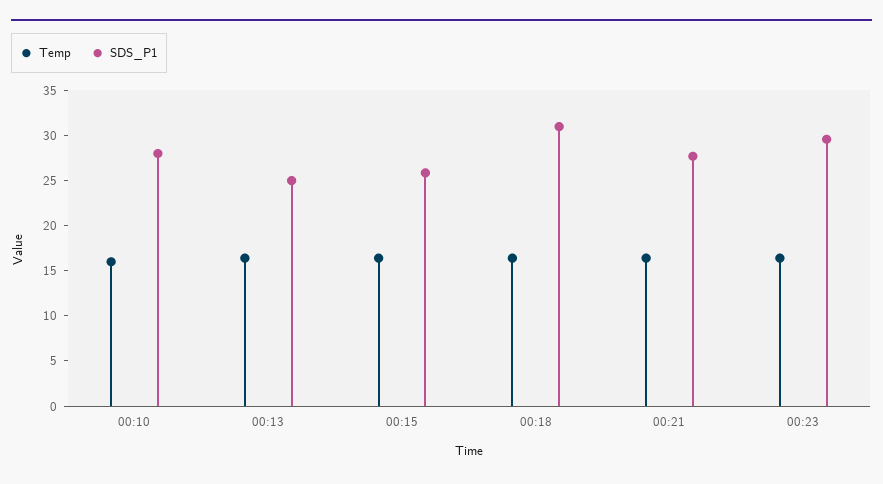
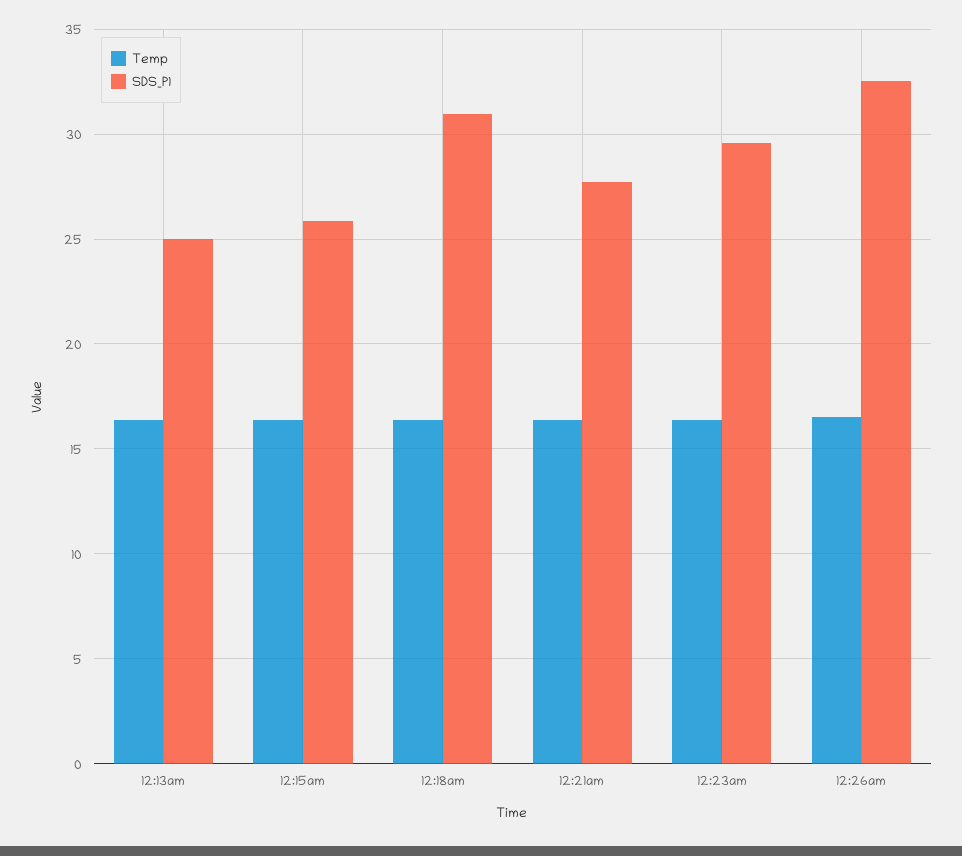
Temp, 00:10: 16 -> none
SDS_P1, 00:10: 28 -> none
Temp, 12:26am: none -> 16.5
SDS_P1, 12:26am: none -> 32.5

